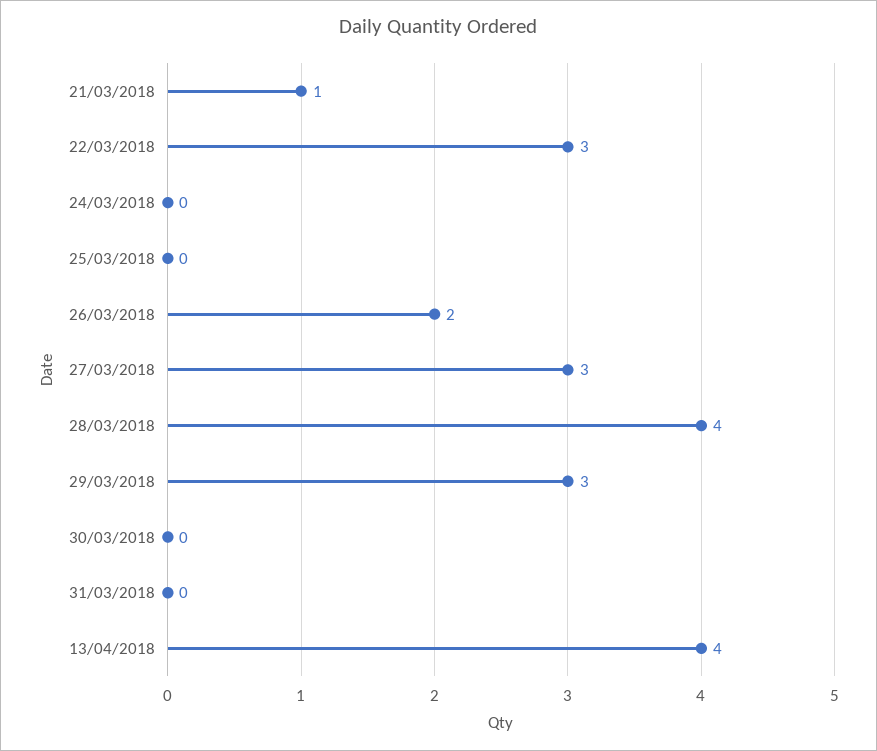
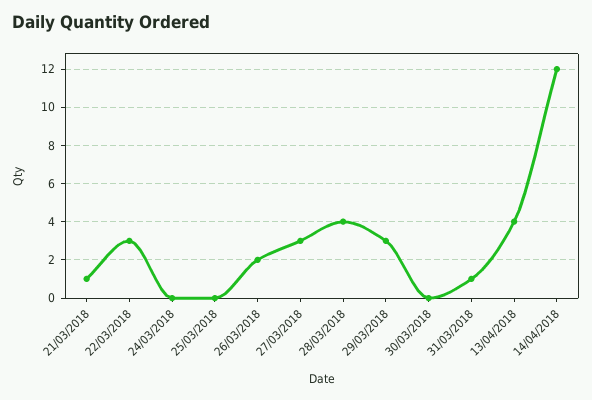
31/03/2018: 0 -> 1
14/04/2018: none -> 12

